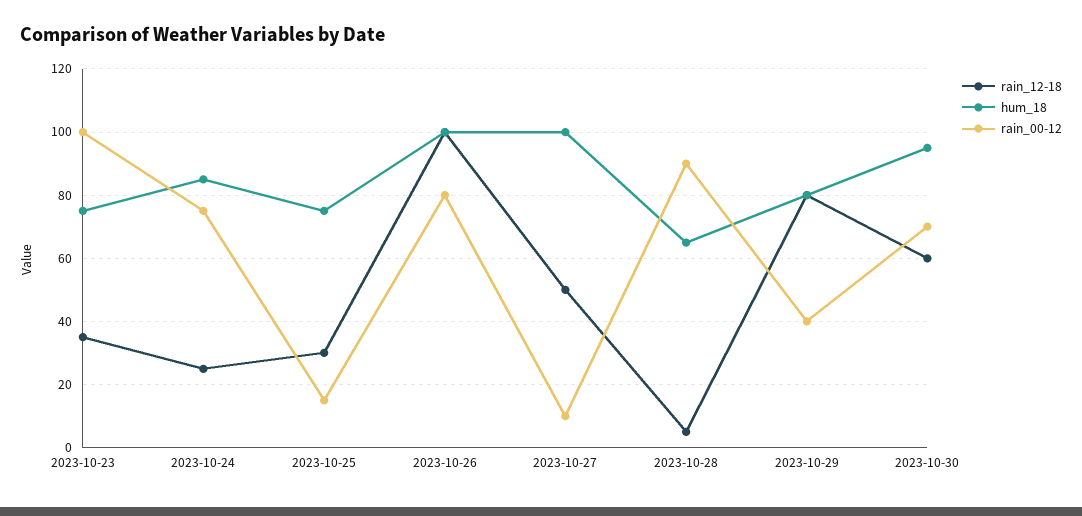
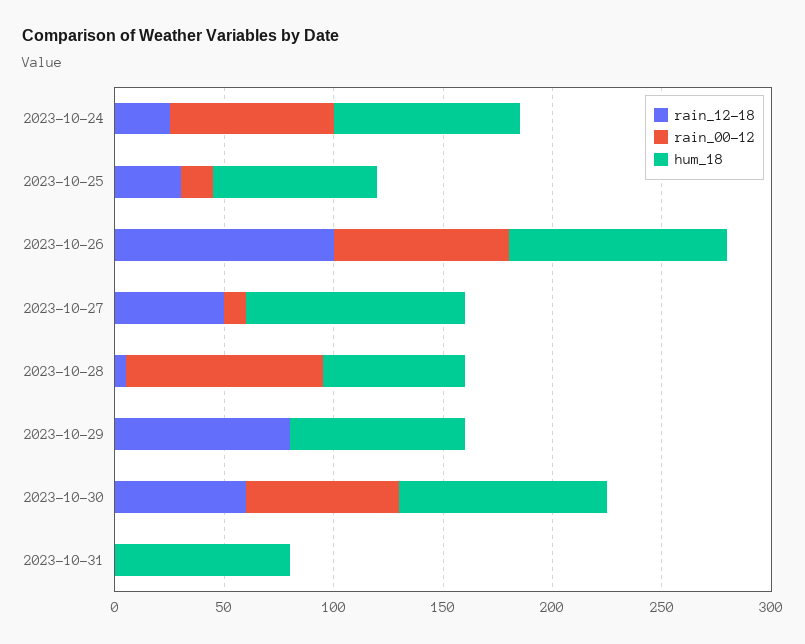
rain_12-18, 2023-10-23: 35 -> none
hum_18, 2023-10-23: 75 -> none
rain_00-12, 2023-10-23: 100 -> none
rain_00-12, 2023-10-29: 40 -> 0
rain_12-18, 2023-10-31: none -> 0
rain_00-12, 2023-10-31: none -> 0
hum_18, 2023-10-31: none -> 80

